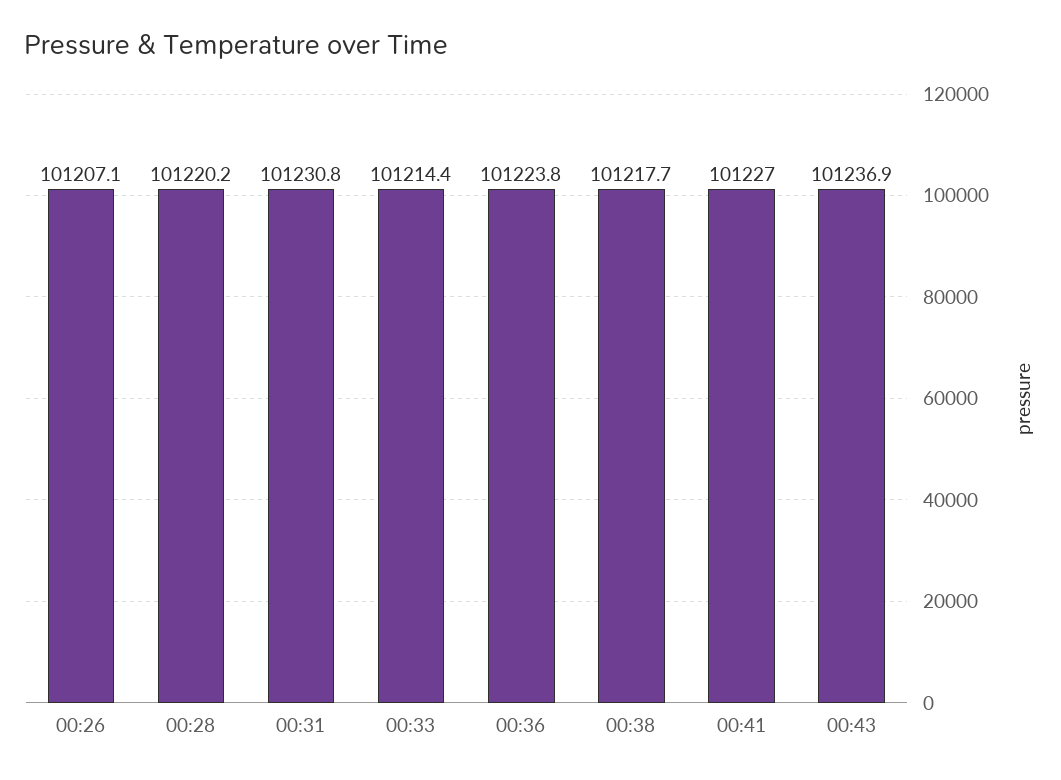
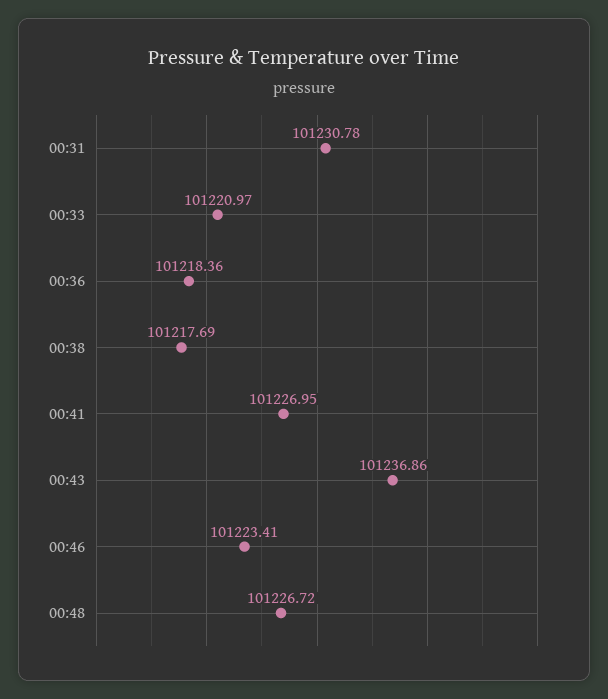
00:26: 101207.1 -> none
00:28: 101220.2 -> none
00:33: 101214.4 -> 101220.97
00:36: 101223.8 -> 101218.36
00:46: none -> 101223.41
00:48: none -> 101226.72

